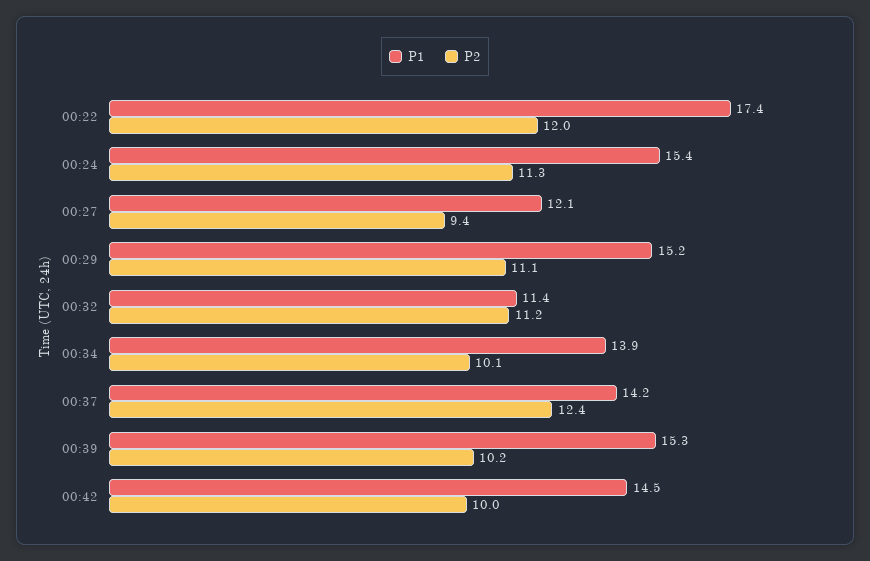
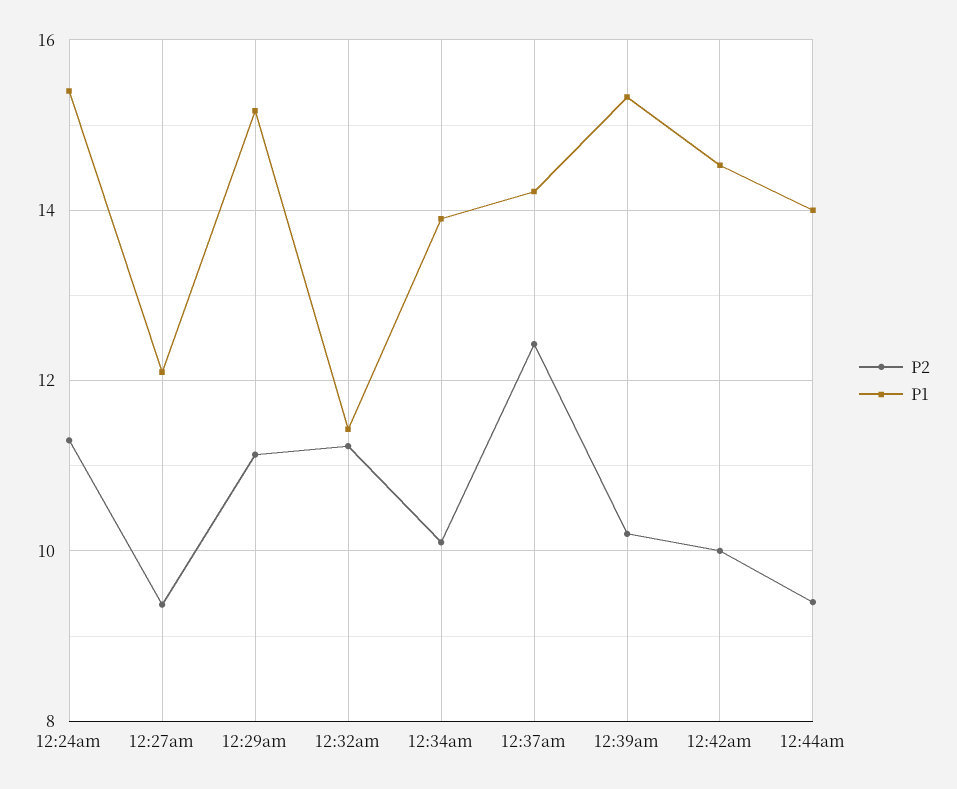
P1, 00:22: 17.4 -> none
P2, 00:22: 12 -> none
P2, 12:44am: none -> 9.4
P1, 12:44am: none -> 14

